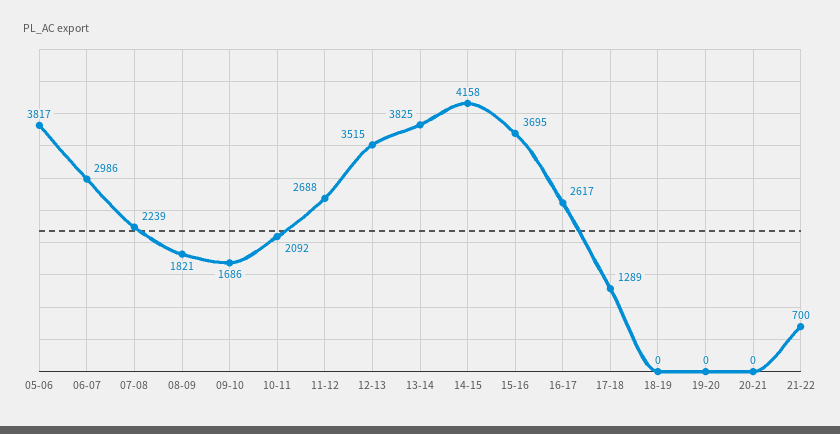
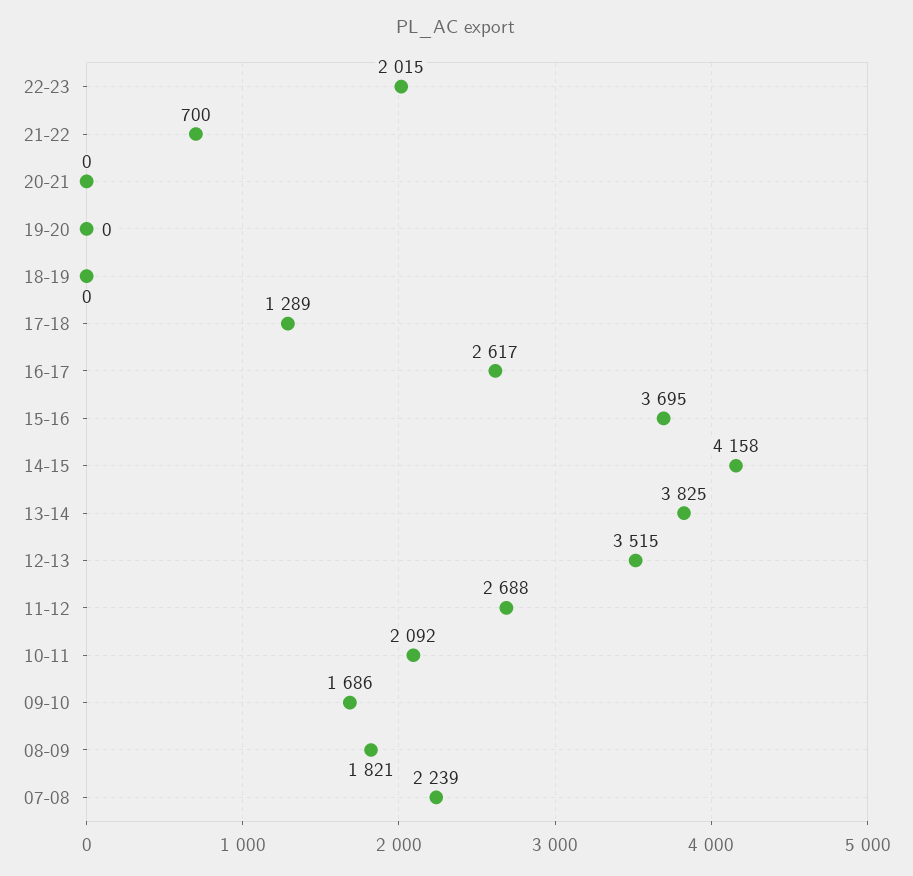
05-06: 3817 -> none
06-07: 2986 -> none
22-23: none -> 2015

